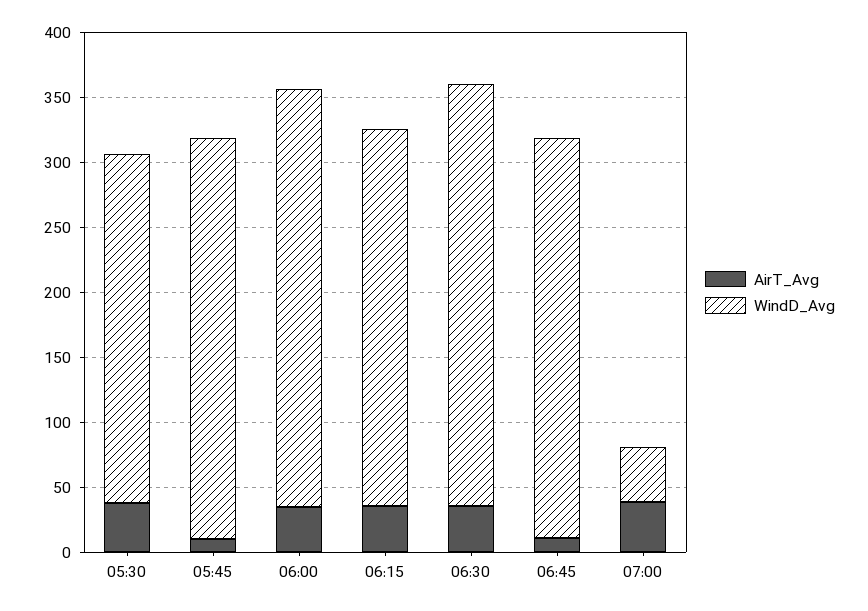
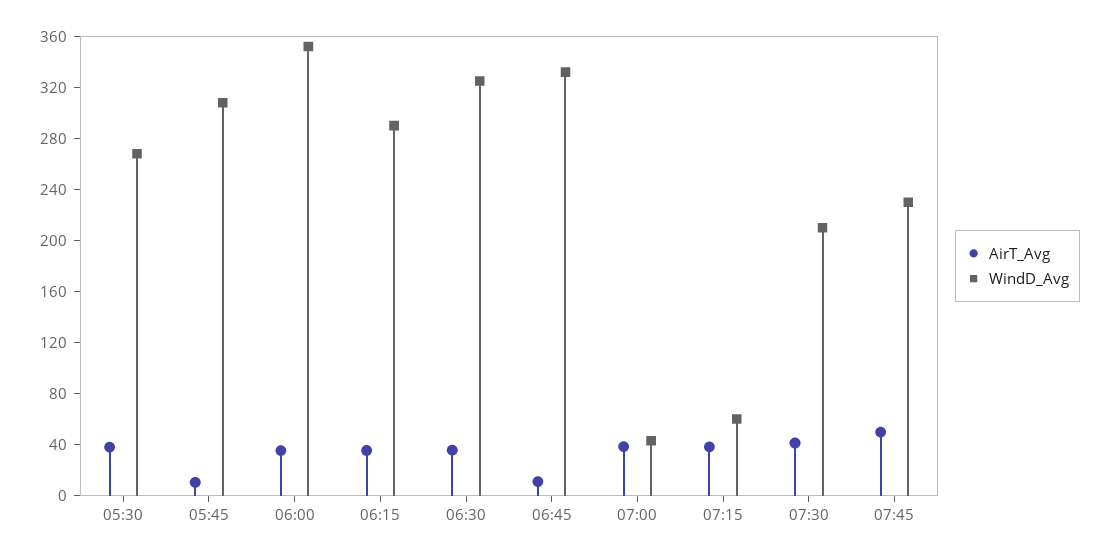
WindD_Avg, 06:00: 320 -> 350
WindD_Avg, 06:45: 310 -> 330
AirT_Avg, 07:15: none -> 40
WindD_Avg, 07:15: none -> 60
AirT_Avg, 07:30: none -> 40
WindD_Avg, 07:30: none -> 210
AirT_Avg, 07:45: none -> 50
WindD_Avg, 07:45: none -> 230

